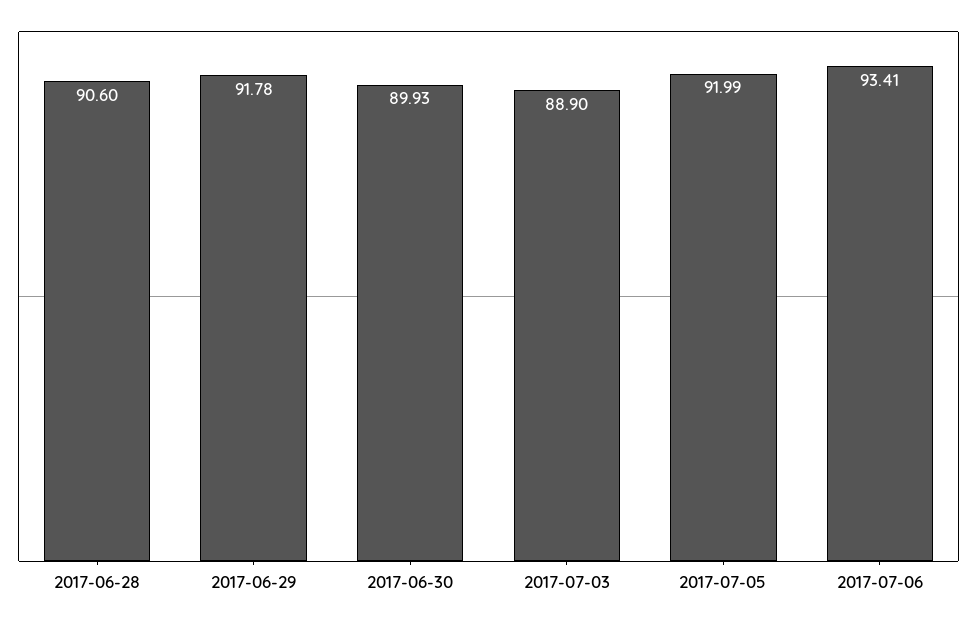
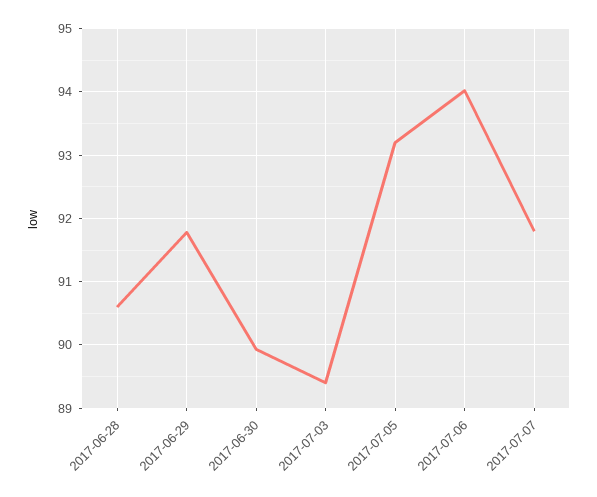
2017-07-03: 88.9 -> 89.4
2017-07-05: 91.99 -> 93.2
2017-07-06: 93.41 -> 94
2017-07-07: none -> 91.8

